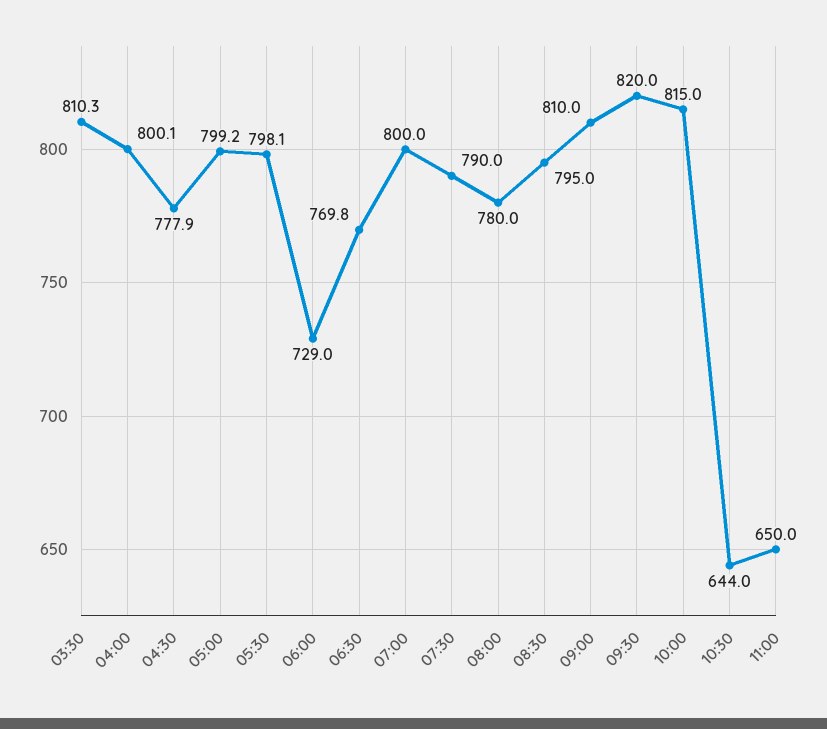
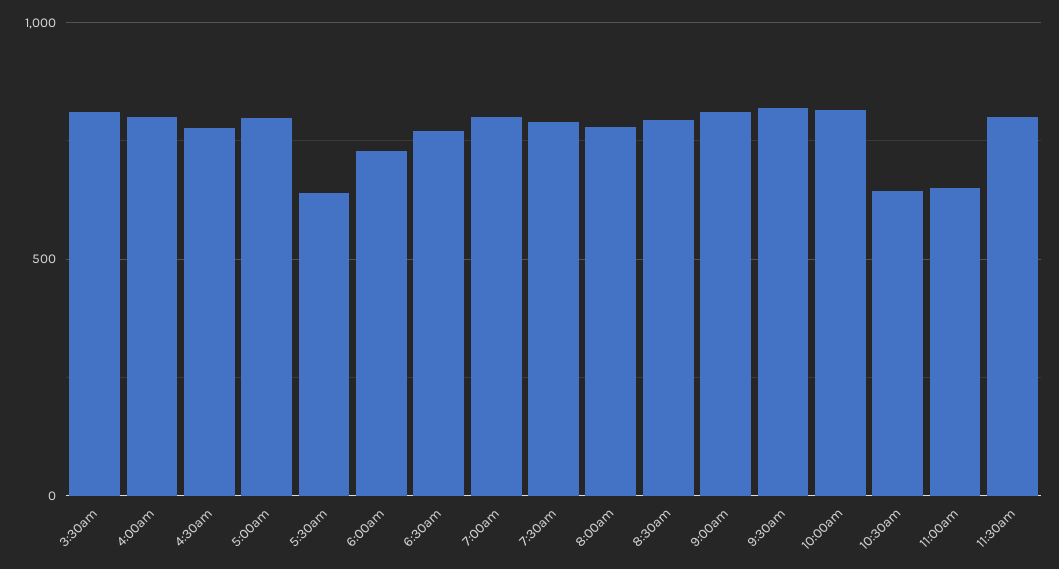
05:30: 798.1 -> 650
11:30am: none -> 800

